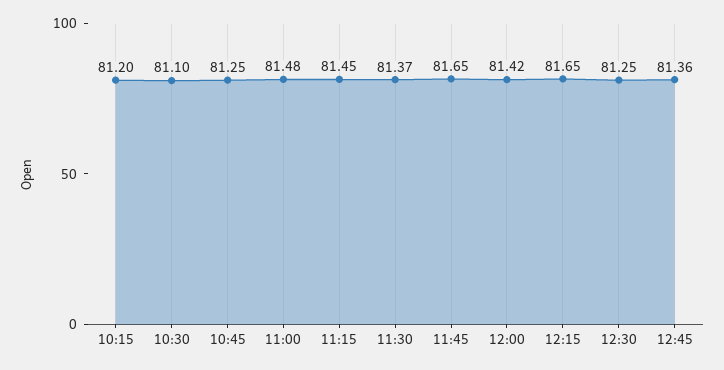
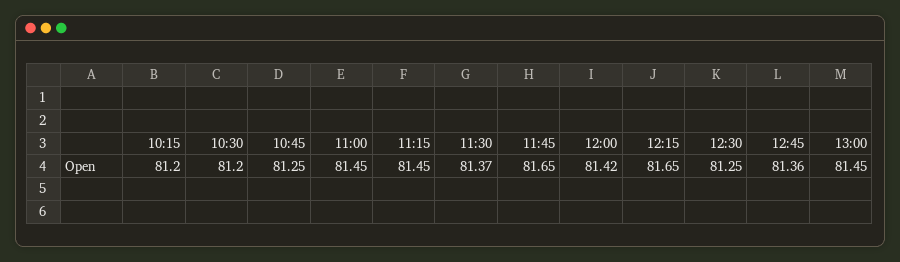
10:30: 81.1 -> 81.2
11:00: 81.48 -> 81.45
13:00: none -> 81.45

